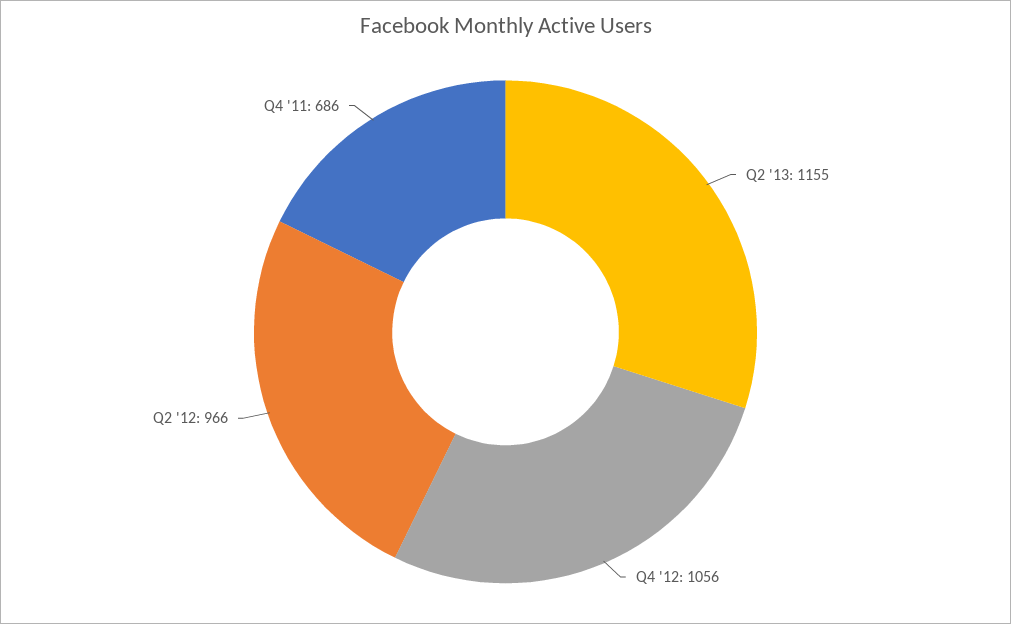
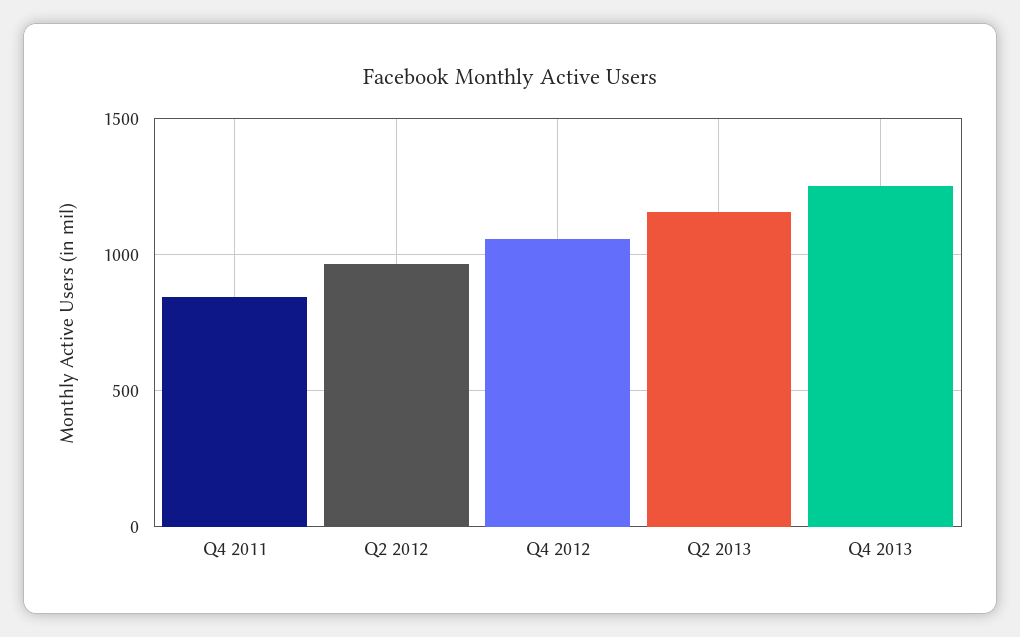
Q4 '11: 686 -> 850
Q4 2013: none -> 1250

